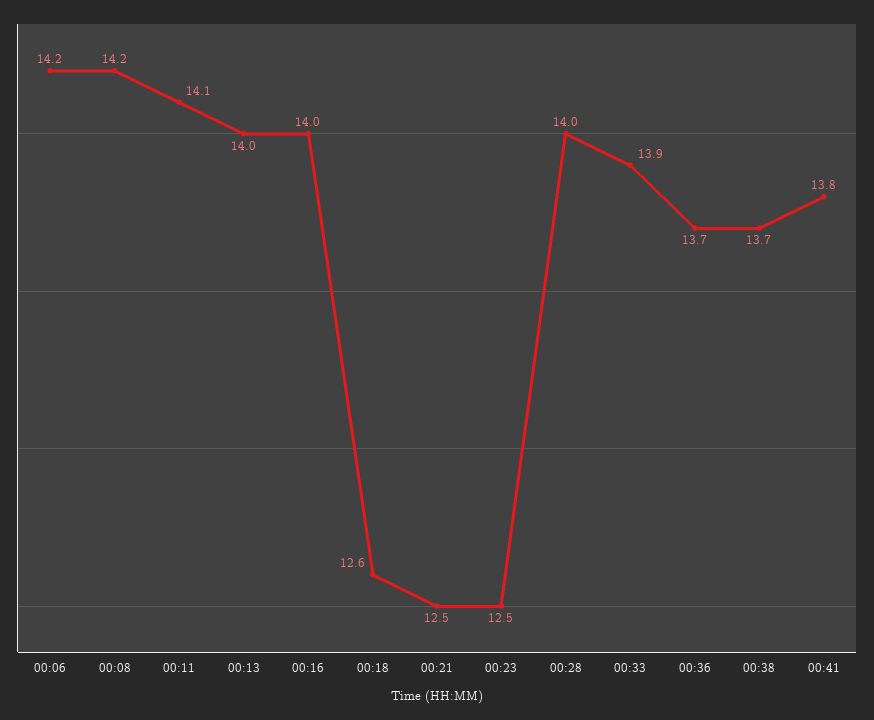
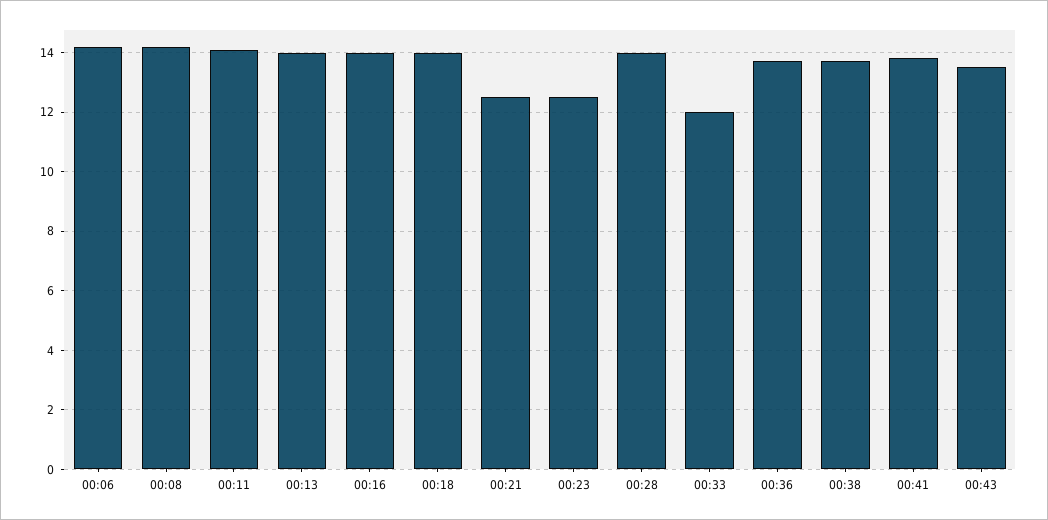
00:18: 12.6 -> 14
00:33: 13.9 -> 12
00:43: none -> 13.5

